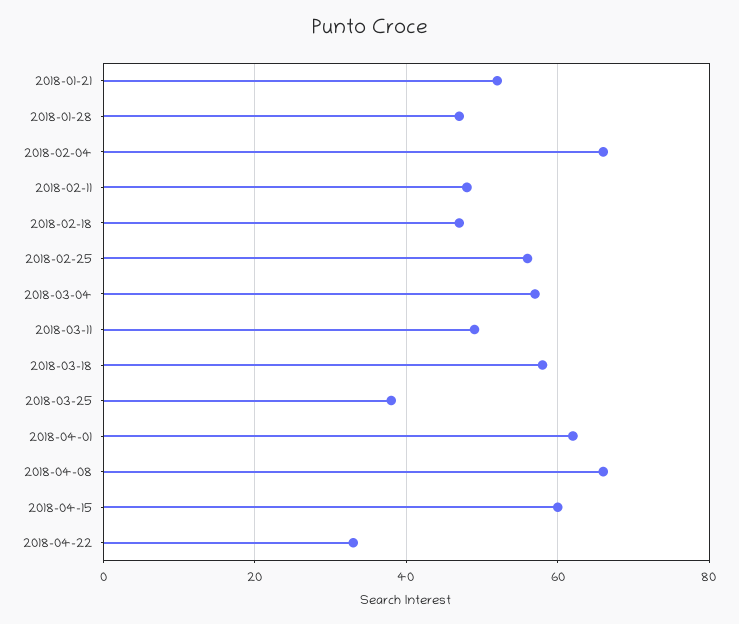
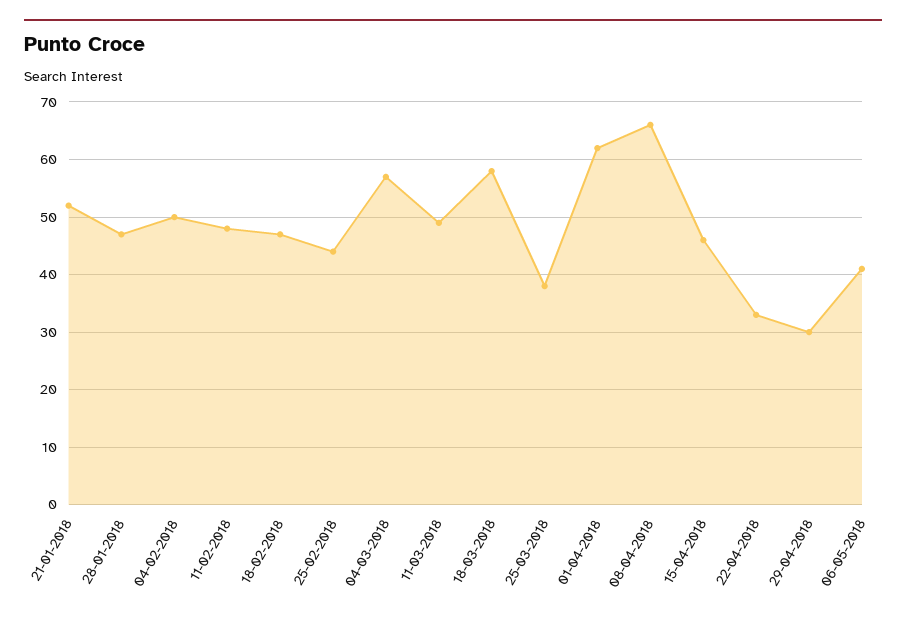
2018-02-04: 65 -> 50
2018-02-25: 55 -> 45
2018-04-15: 60 -> 45
29-04-2018: none -> 30
06-05-2018: none -> 40

